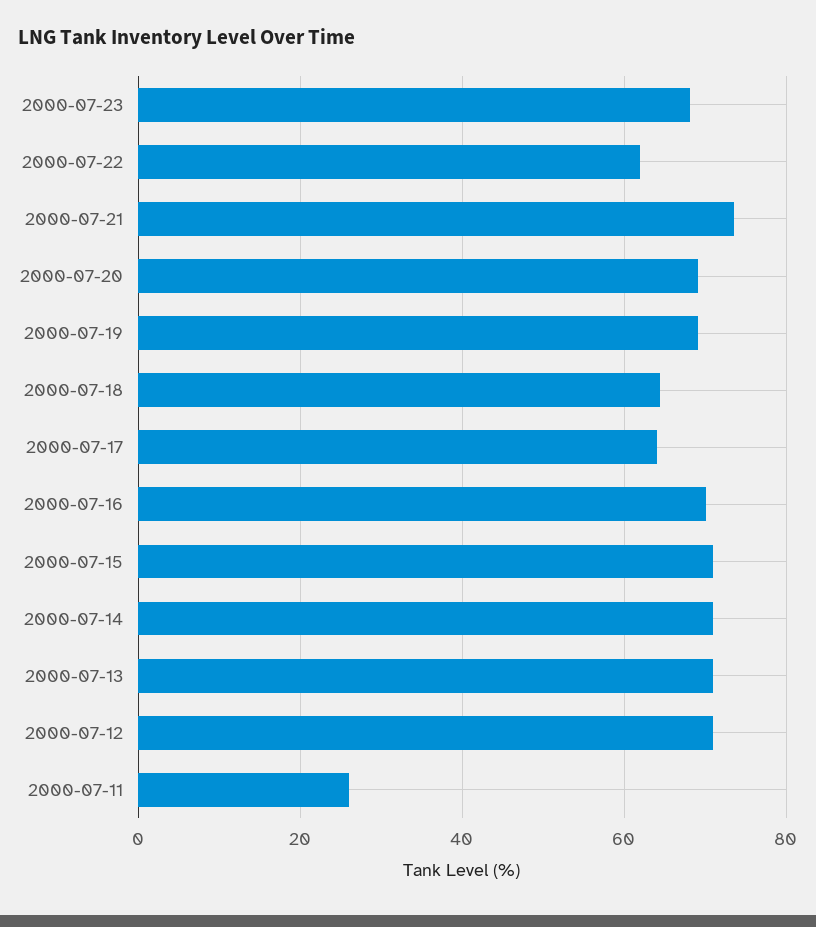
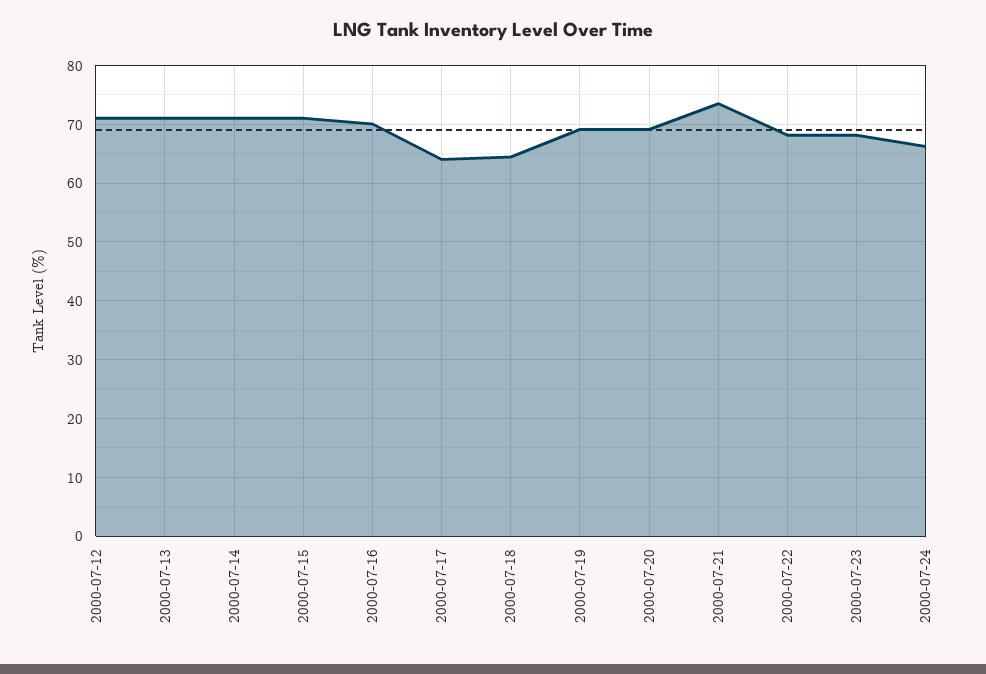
2000-07-22: 62 -> 68
2000-07-11: 26 -> none
2000-07-24: none -> 66

